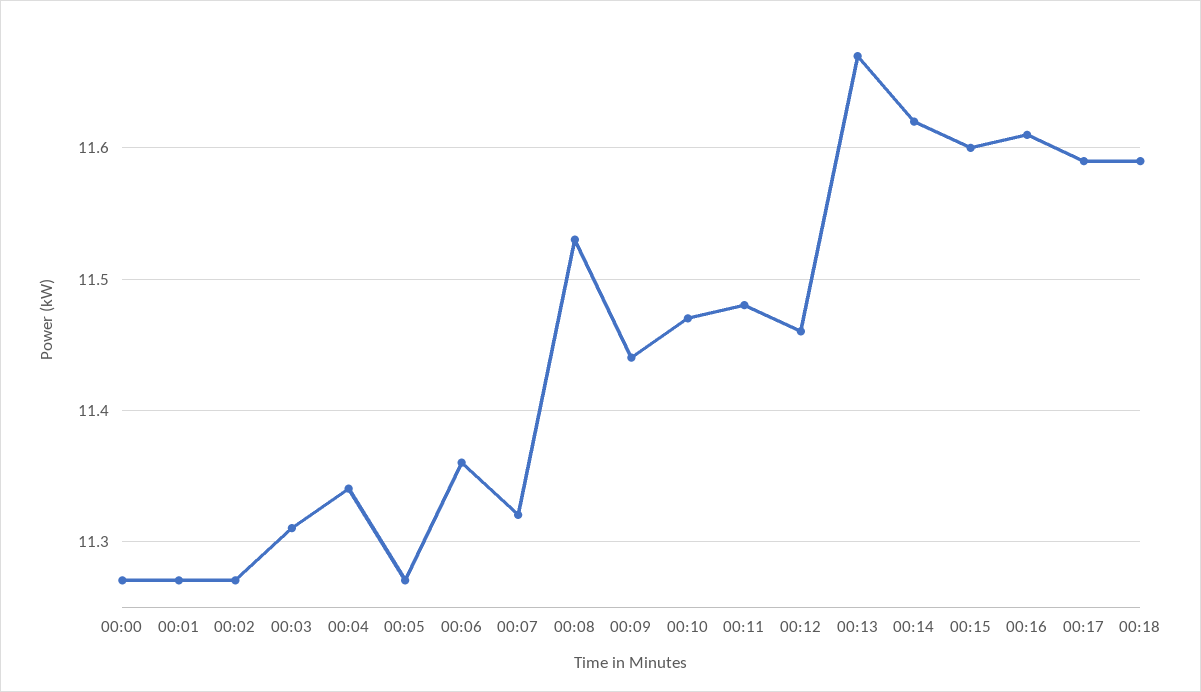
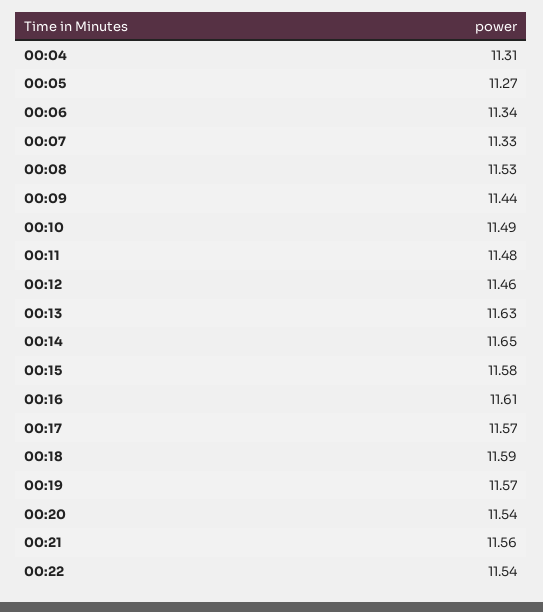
00:00: 11.27 -> none
00:01: 11.27 -> none
00:02: 11.27 -> none
00:03: 11.31 -> none
00:04: 11.34 -> 11.31
00:06: 11.36 -> 11.34
00:07: 11.32 -> 11.33
00:10: 11.47 -> 11.49
00:13: 11.67 -> 11.63
00:14: 11.62 -> 11.65
00:15: 11.6 -> 11.58
00:17: 11.59 -> 11.57
00:19: none -> 11.57
00:20: none -> 11.54
00:21: none -> 11.56
00:22: none -> 11.54

